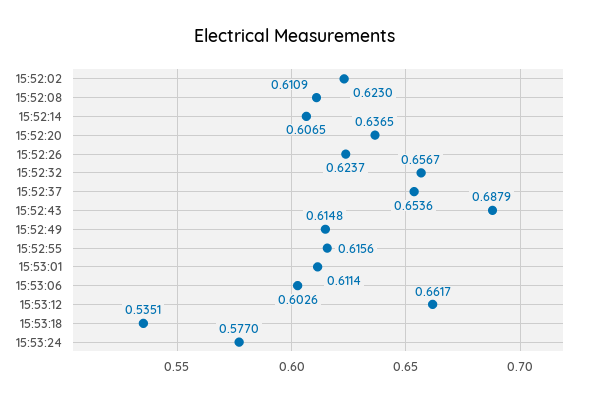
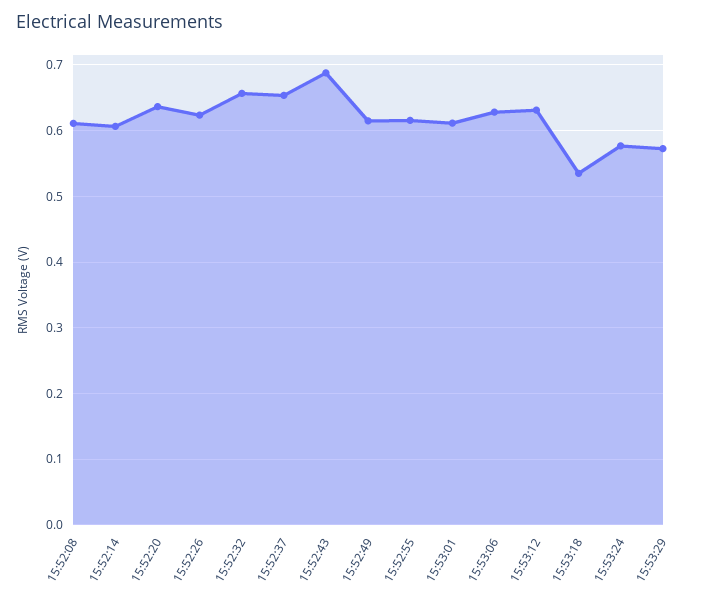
15:52:02: 0.623 -> none
15:53:06: 0.6026 -> 0.63
15:53:12: 0.6617 -> 0.63
15:53:29: none -> 0.57

